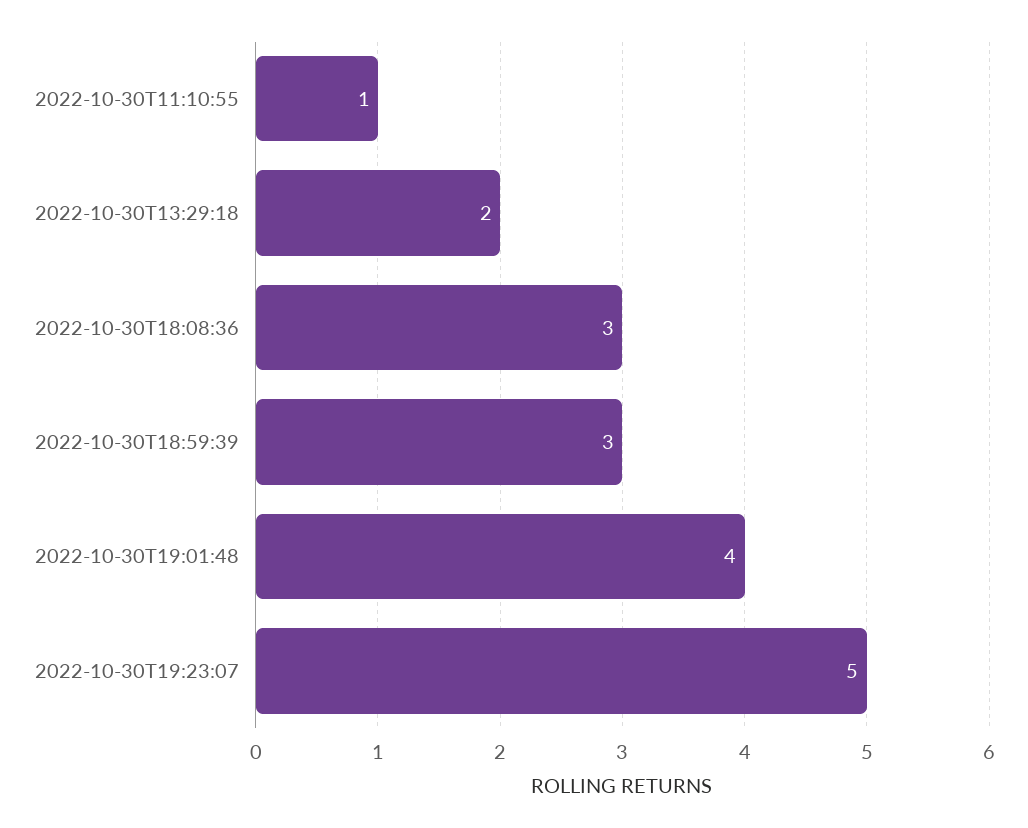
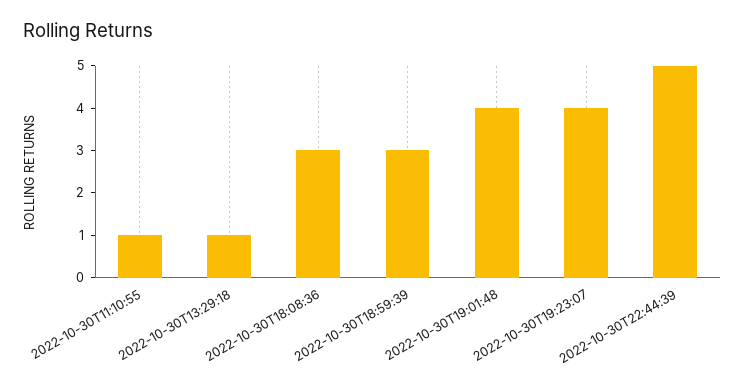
2022-10-30T13:29:18: 2 -> 1
2022-10-30T19:23:07: 5 -> 4
2022-10-30T22:44:39: none -> 5

